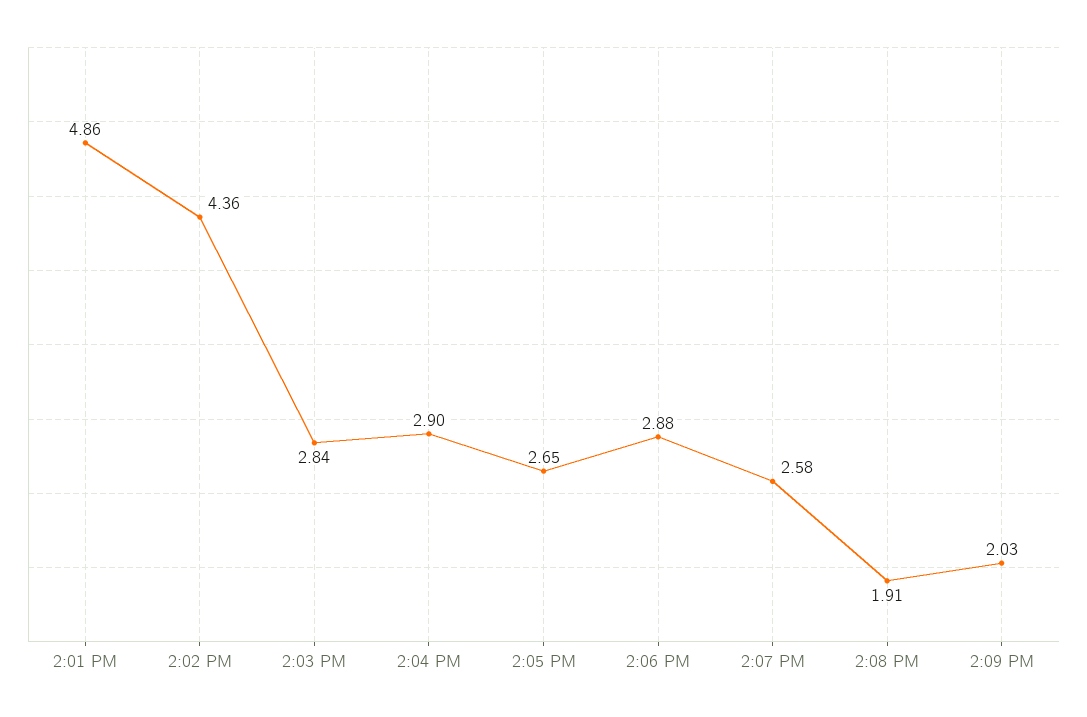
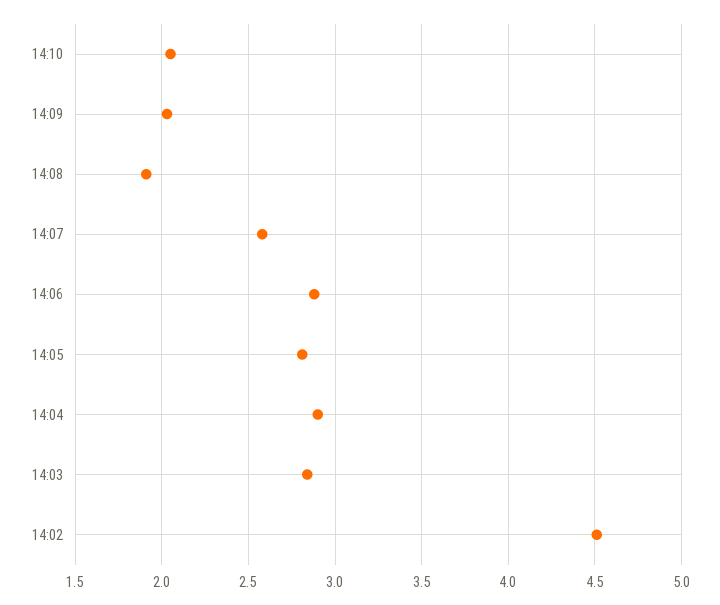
2:01 PM: 4.86 -> none
2:02 PM: 4.36 -> 4.5
2:05 PM: 2.65 -> 2.8
14:10: none -> 2.05

